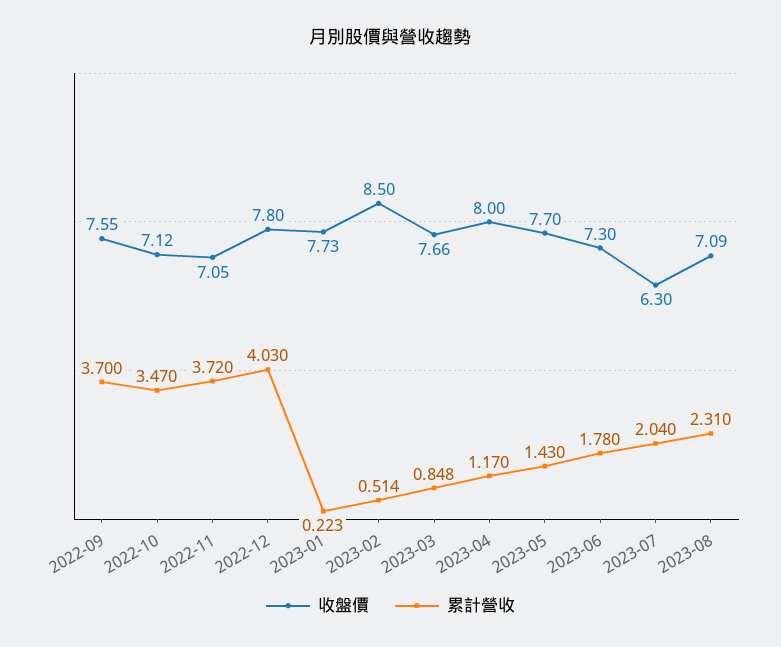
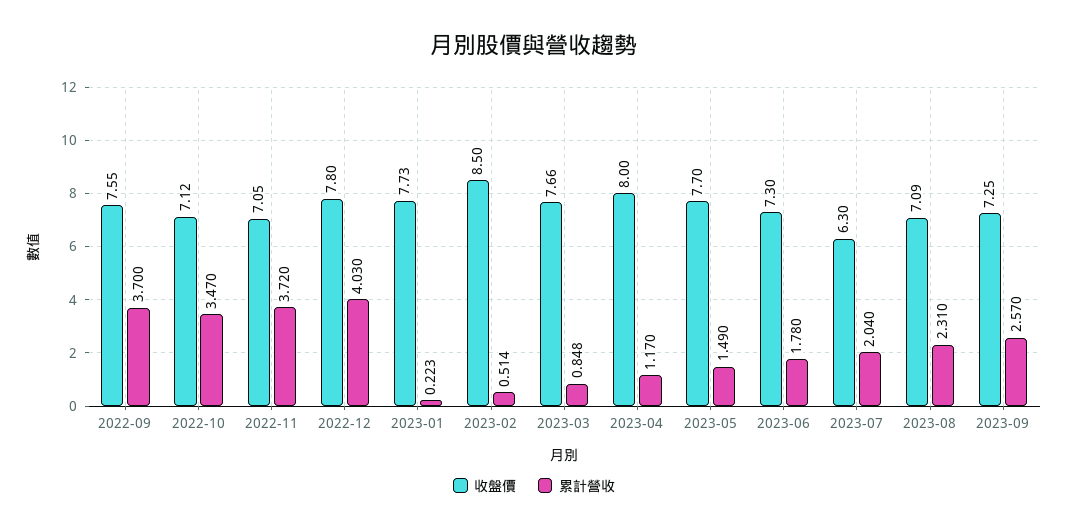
累計營收, 2023-05: 1.43 -> 1.49
收盤價, 2023-09: none -> 7.25
累計營收, 2023-09: none -> 2.57

